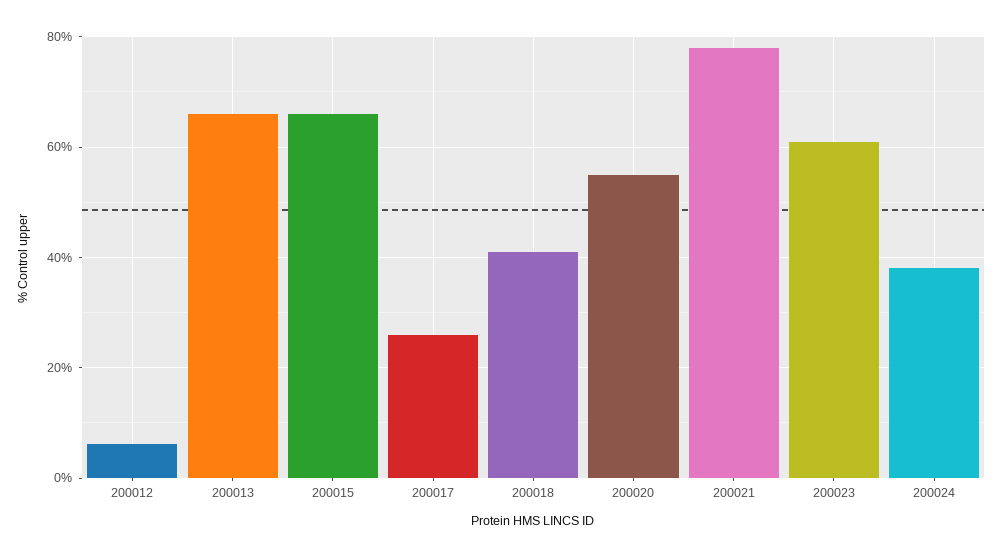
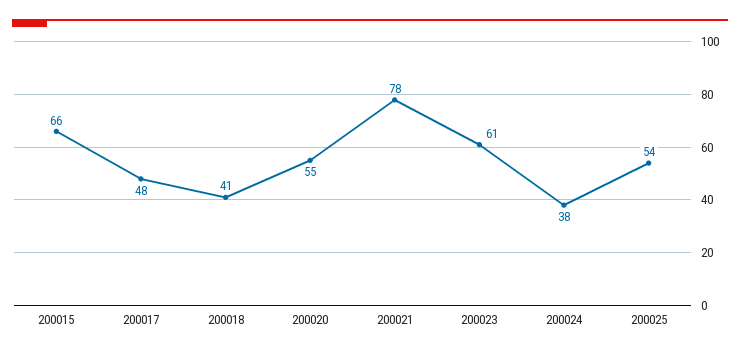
200012: 6 -> none
200013: 66 -> none
200017: 26 -> 48
200025: none -> 54

